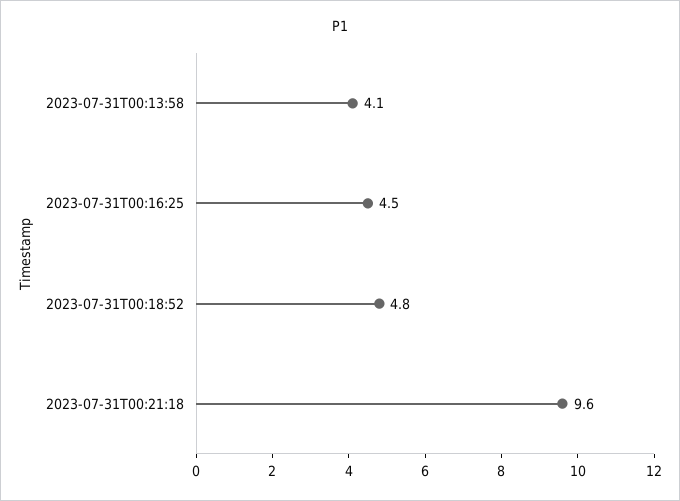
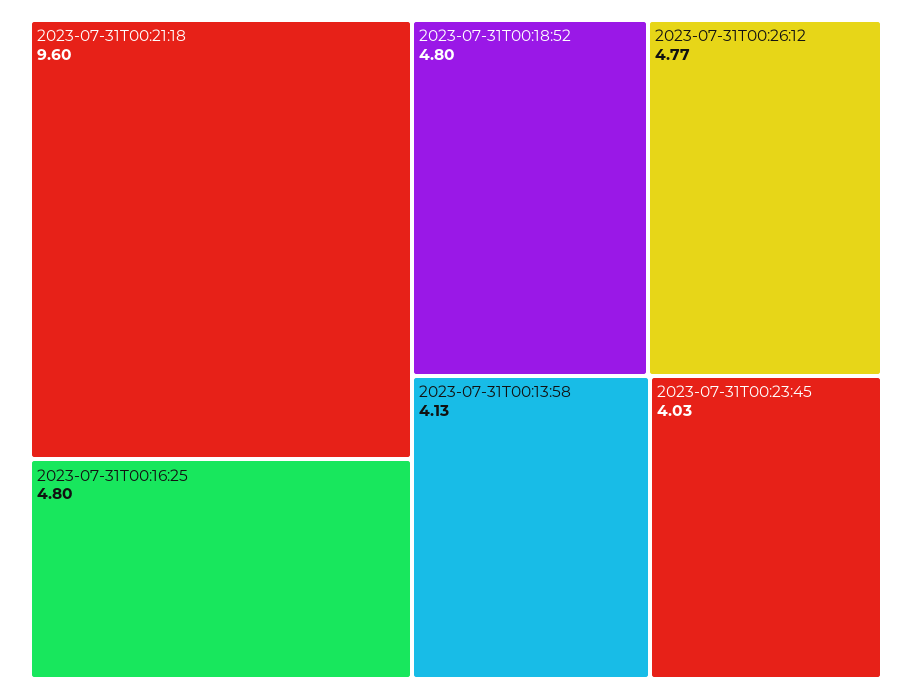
2023-07-31T00:16:25: 4.5 -> 4.8
2023-07-31T00:26:12: none -> 4.77
2023-07-31T00:23:45: none -> 4.03

